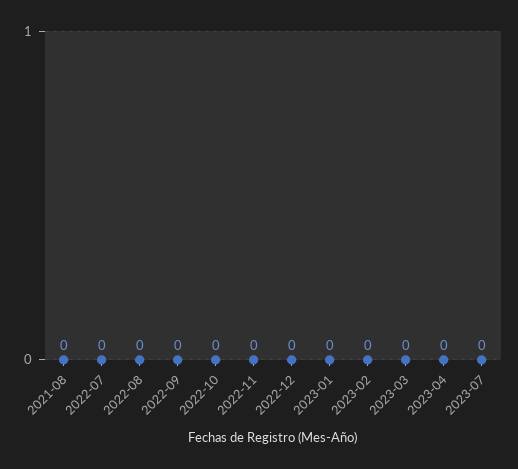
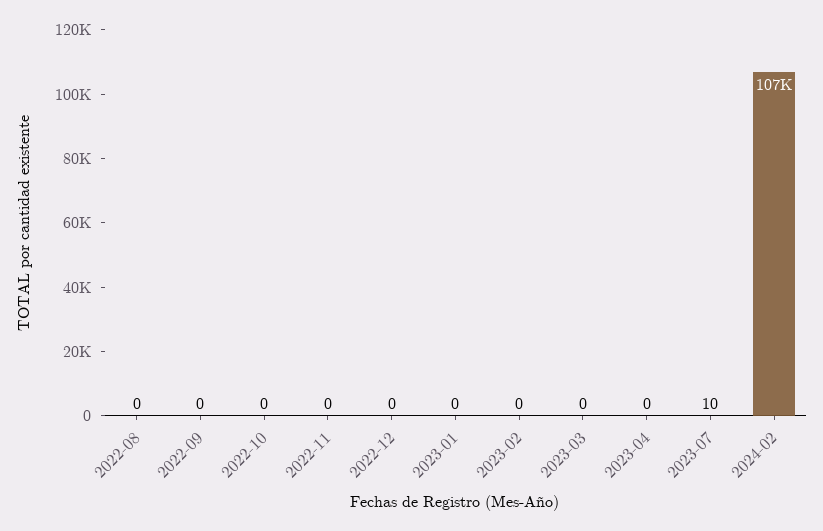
2021-08: 0 -> none
2022-07: 0 -> none
2023-07: 0 -> 10
2024-02: none -> 107000

